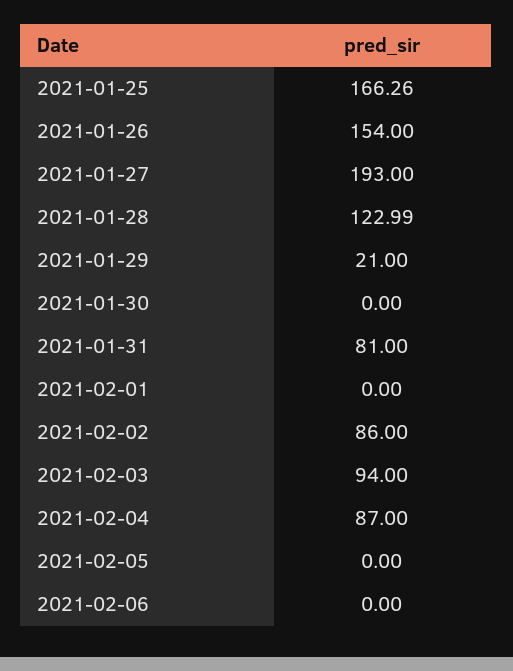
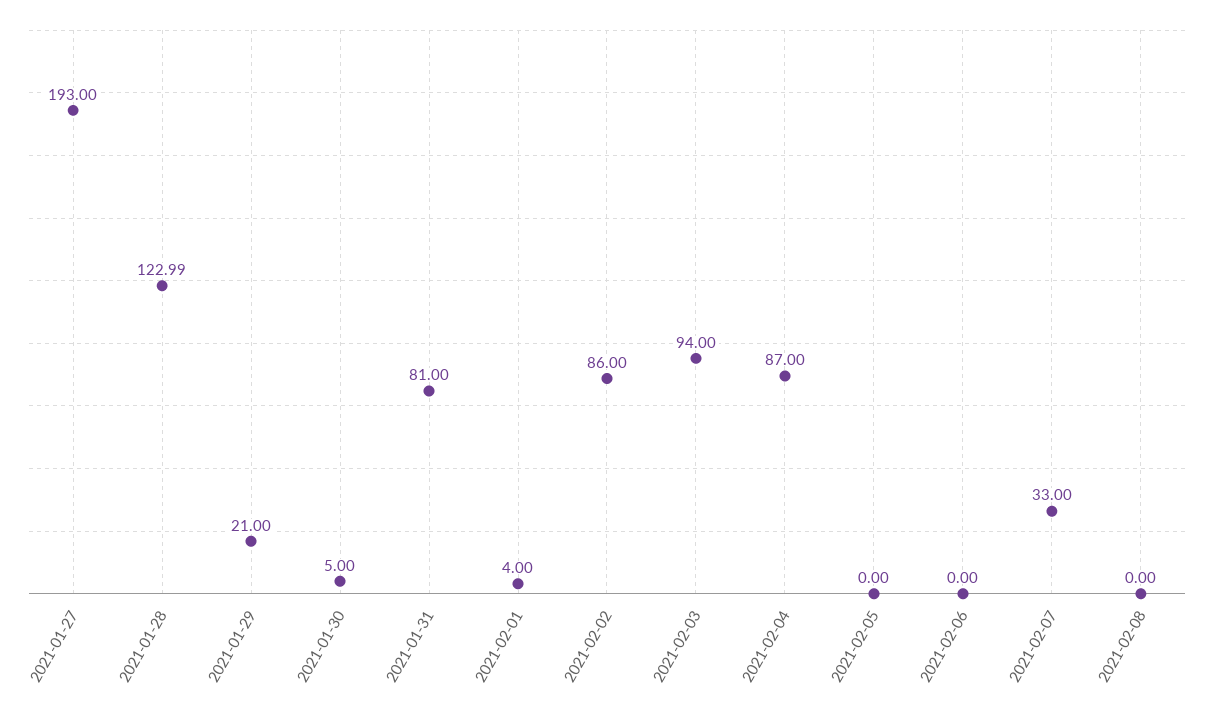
2021-01-25: 166.26 -> none
2021-01-26: 154 -> none
2021-01-30: 0 -> 5
2021-02-01: 0 -> 4
2021-02-07: none -> 33
2021-02-08: none -> 0

